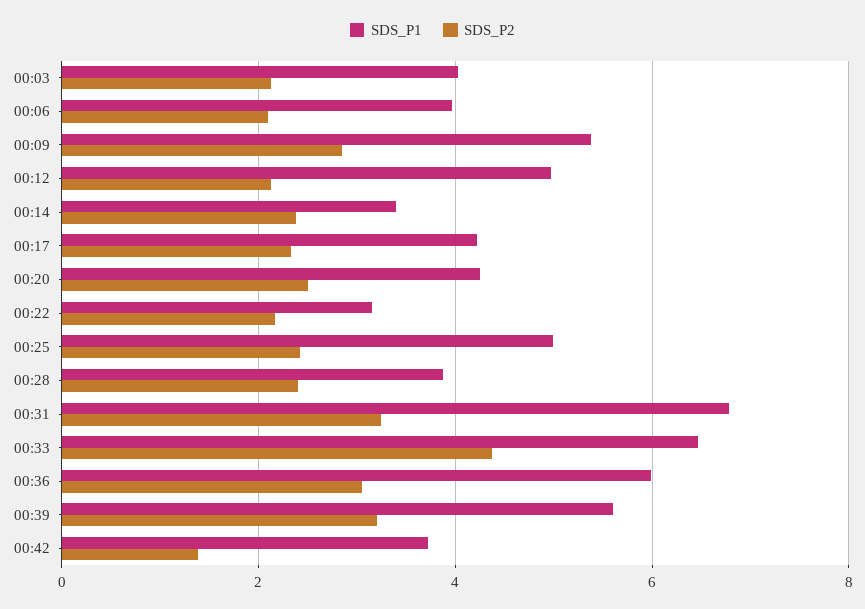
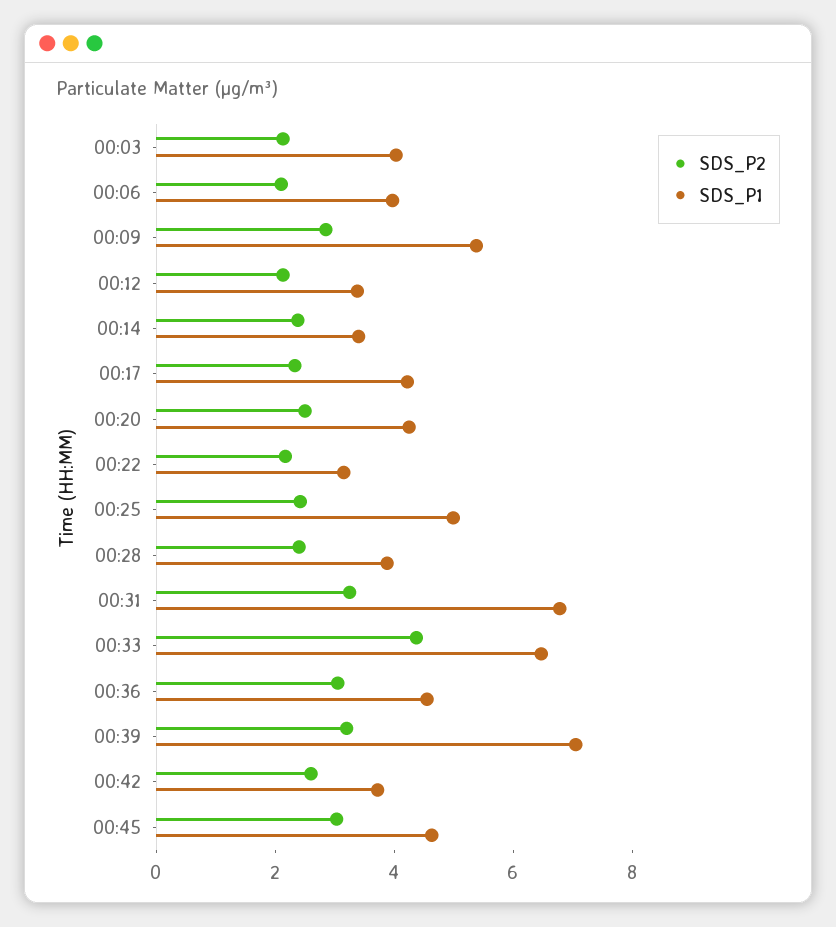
SDS_P1, 00:12: 5 -> 3.5
SDS_P1, 00:36: 6 -> 4.5
SDS_P1, 00:39: 5.6 -> 7
SDS_P2, 00:42: 1.4 -> 2.5
SDS_P2, 00:45: none -> 3
SDS_P1, 00:45: none -> 4.5

